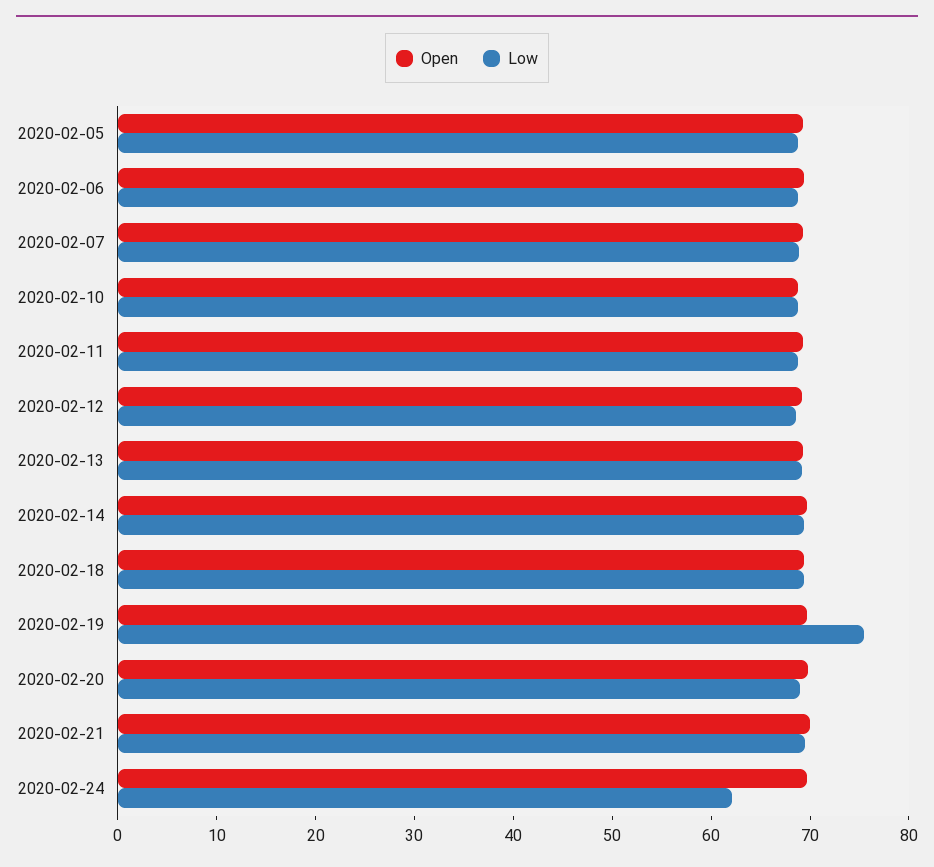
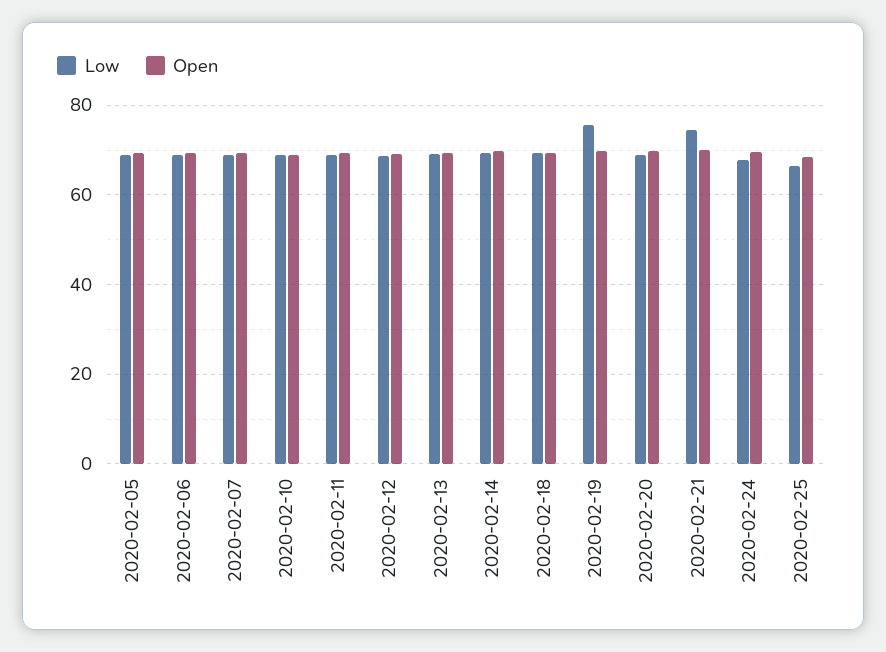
Low, 2020-02-21: 70 -> 74
Low, 2020-02-24: 62 -> 68
Low, 2020-02-25: none -> 66
Open, 2020-02-25: none -> 68

